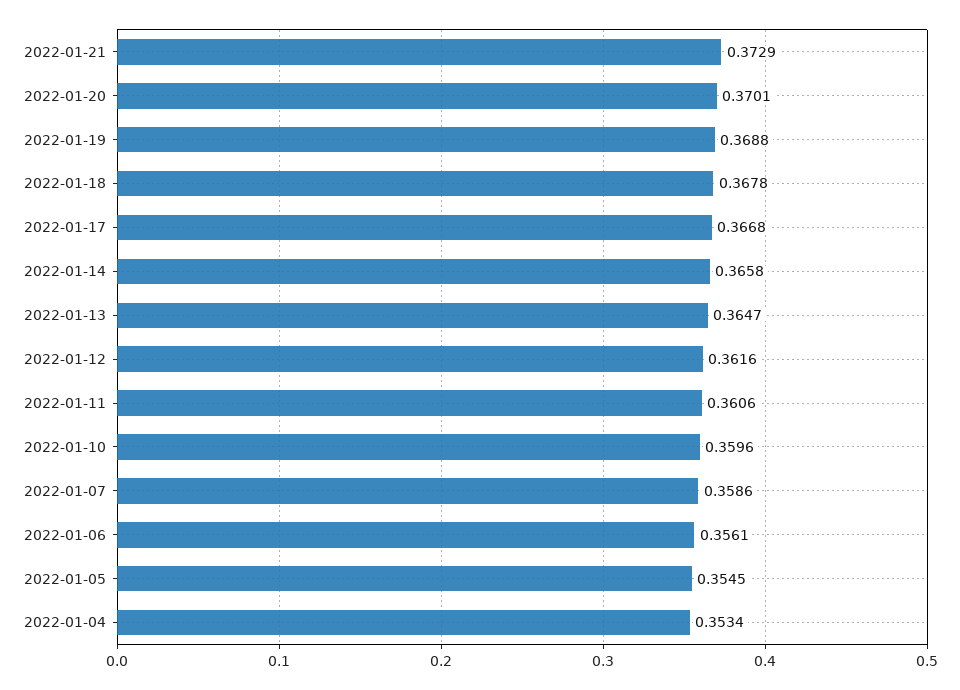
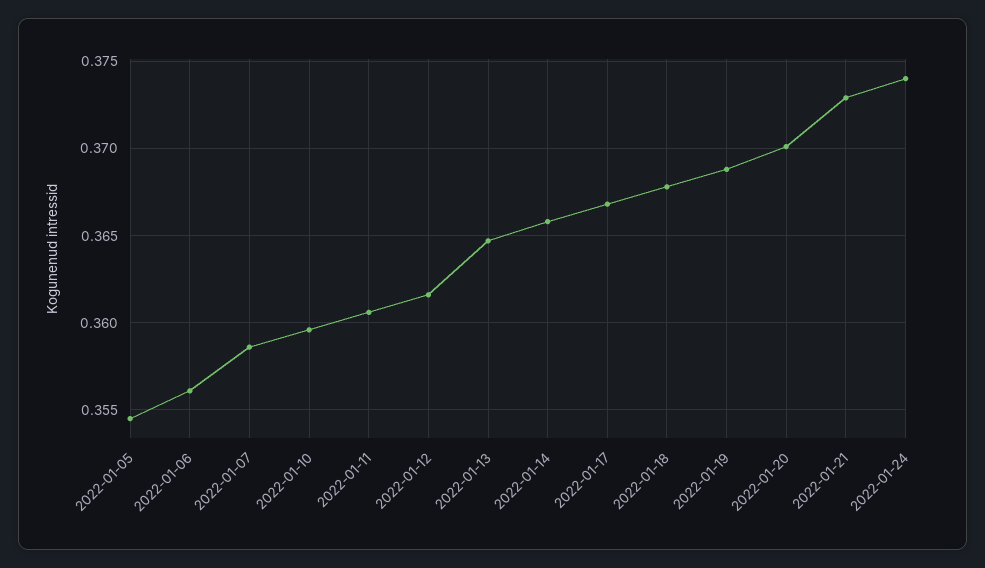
2022-01-04: 0.3534 -> none
2022-01-24: none -> 0.374

